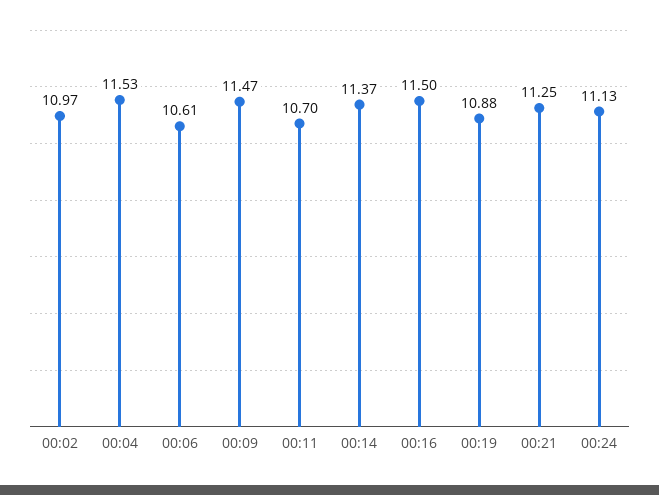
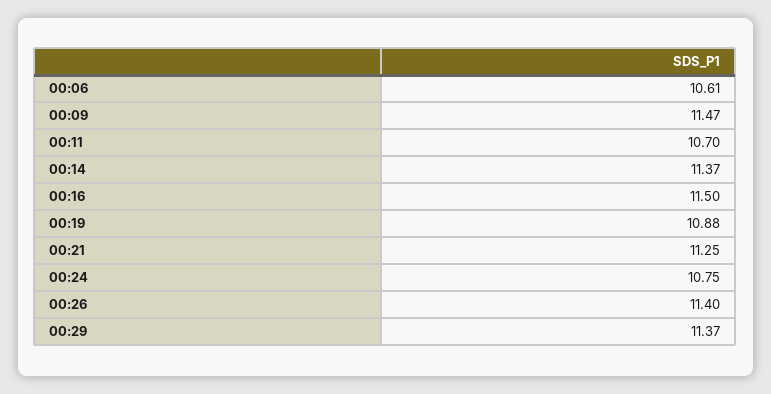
00:02: 10.97 -> none
00:04: 11.53 -> none
00:24: 11.13 -> 10.75
00:26: none -> 11.4
00:29: none -> 11.37

